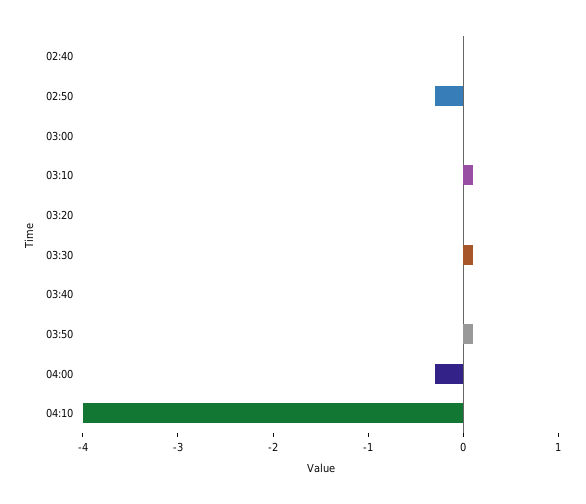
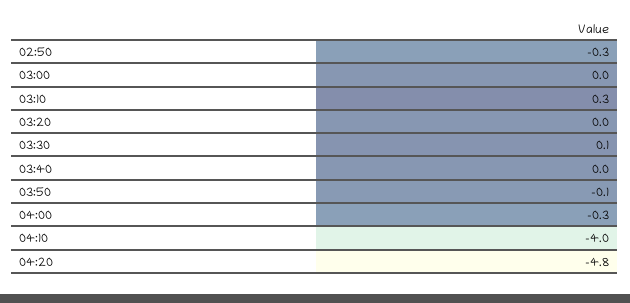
02:40: 0 -> none
03:10: 0.1 -> 0.3
03:50: 0.1 -> -0.1
04:20: none -> -4.8

